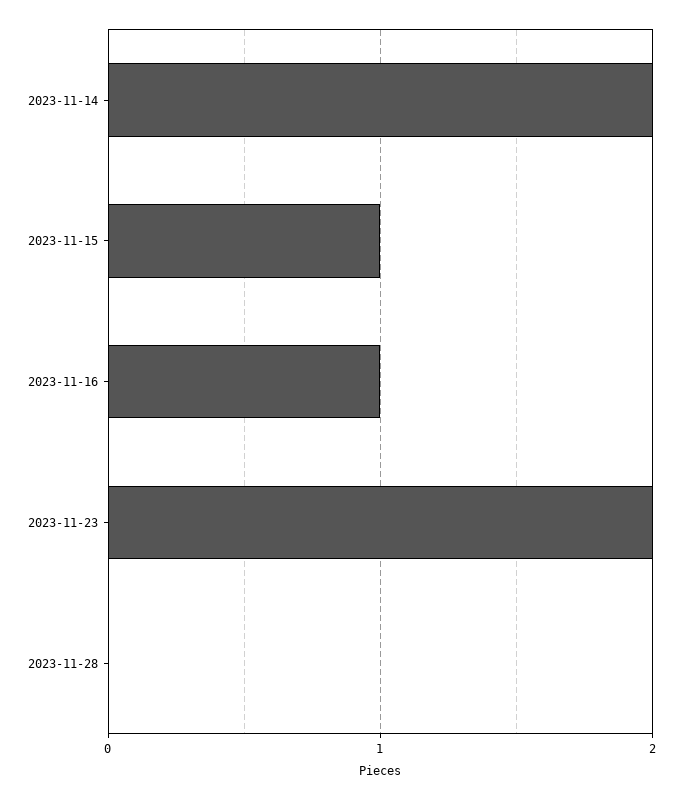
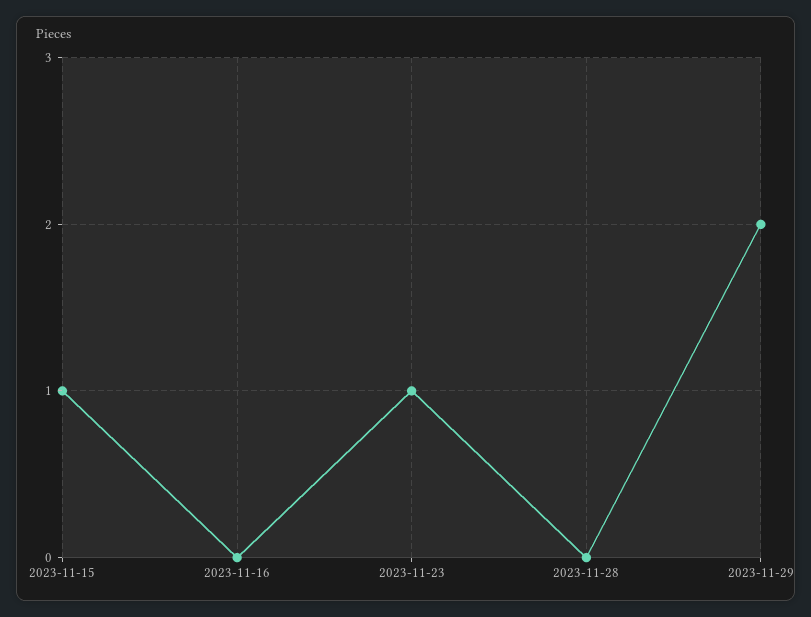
2023-11-14: 2 -> none
2023-11-16: 1 -> 0
2023-11-23: 2 -> 1
2023-11-29: none -> 2

